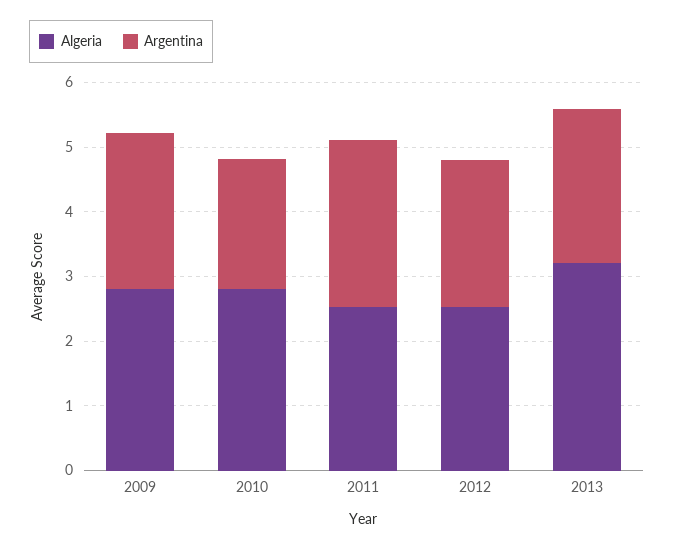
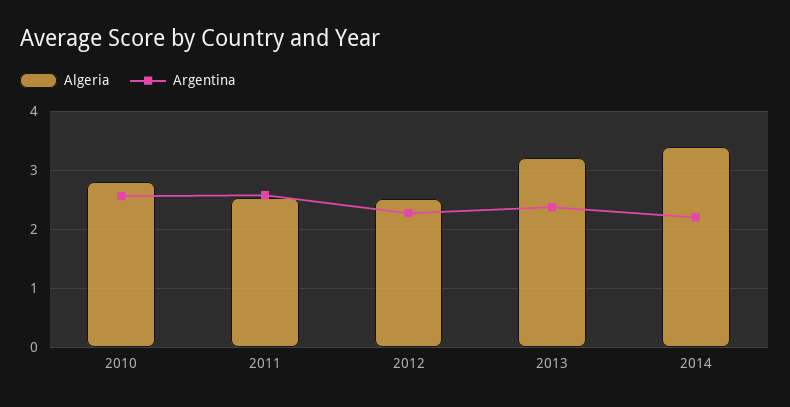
Algeria, 2009: 2.8 -> none
Argentina, 2009: 2.4 -> none
Argentina, 2010: 2 -> 2.6
Algeria, 2014: none -> 3.4
Argentina, 2014: none -> 2.2

